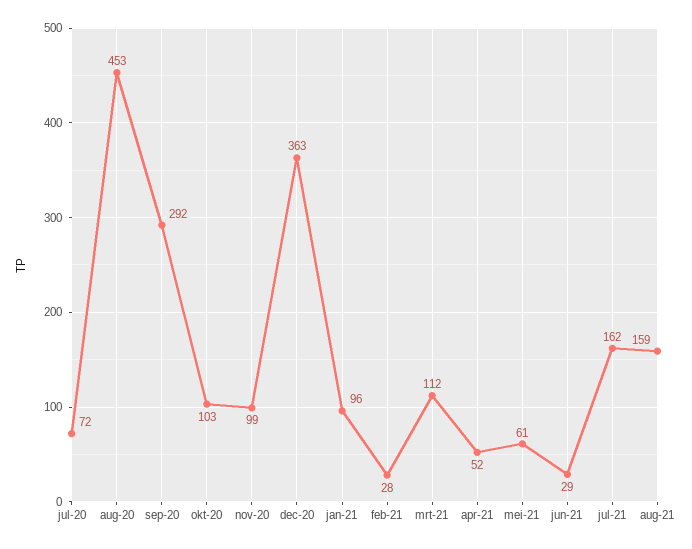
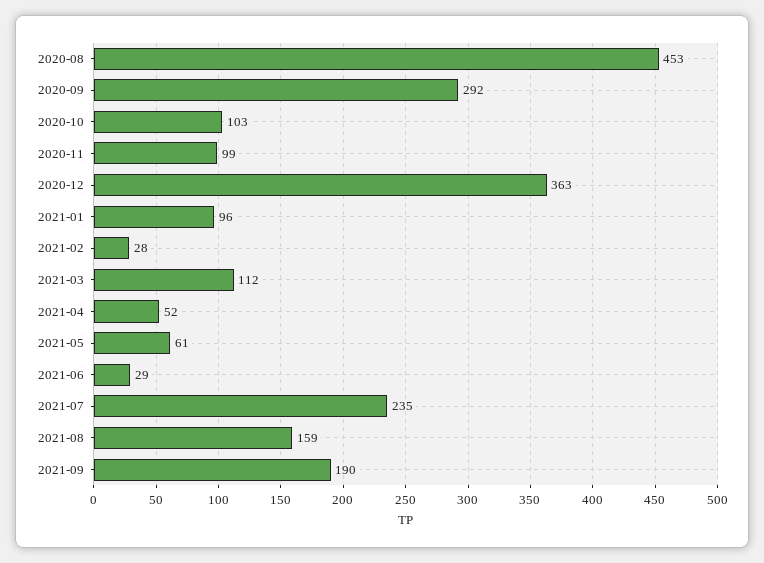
jul-20: 72 -> none
jul-21: 162 -> 235
2021-09: none -> 190

